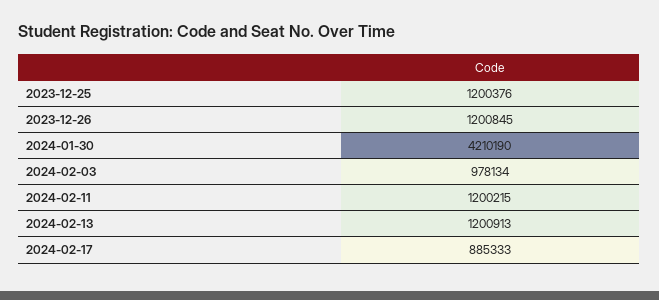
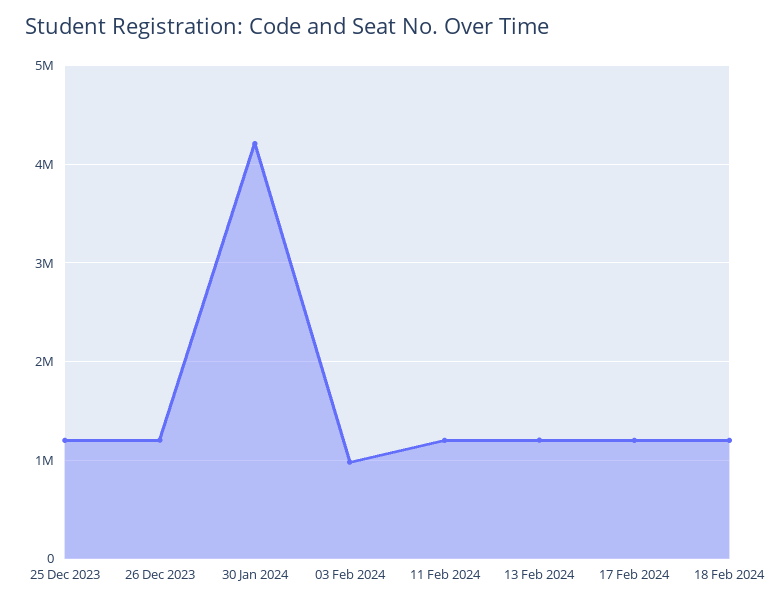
2024-02-17: 885333 -> 1200000
18 Feb 2024: none -> 1200000

